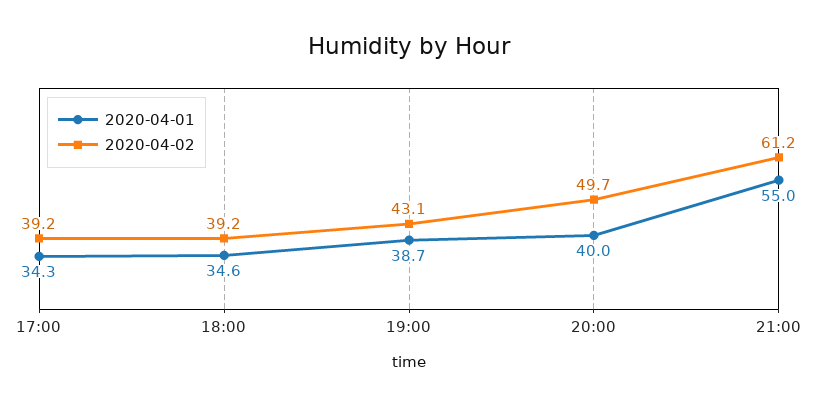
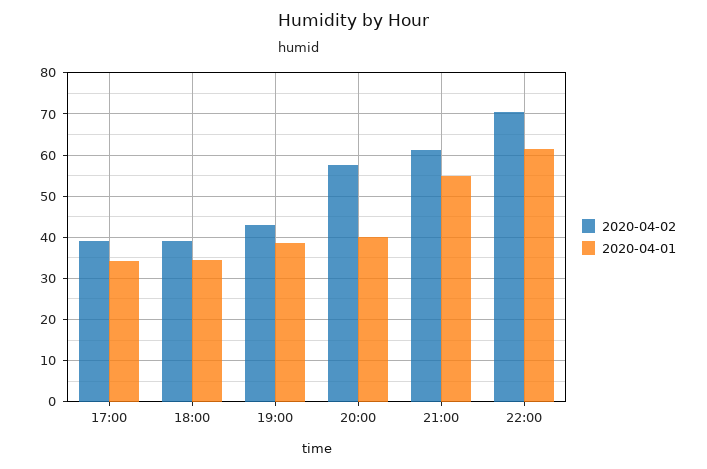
2020-04-02, 20:00: 49.7 -> 58
2020-04-02, 22:00: none -> 70
2020-04-01, 22:00: none -> 62

